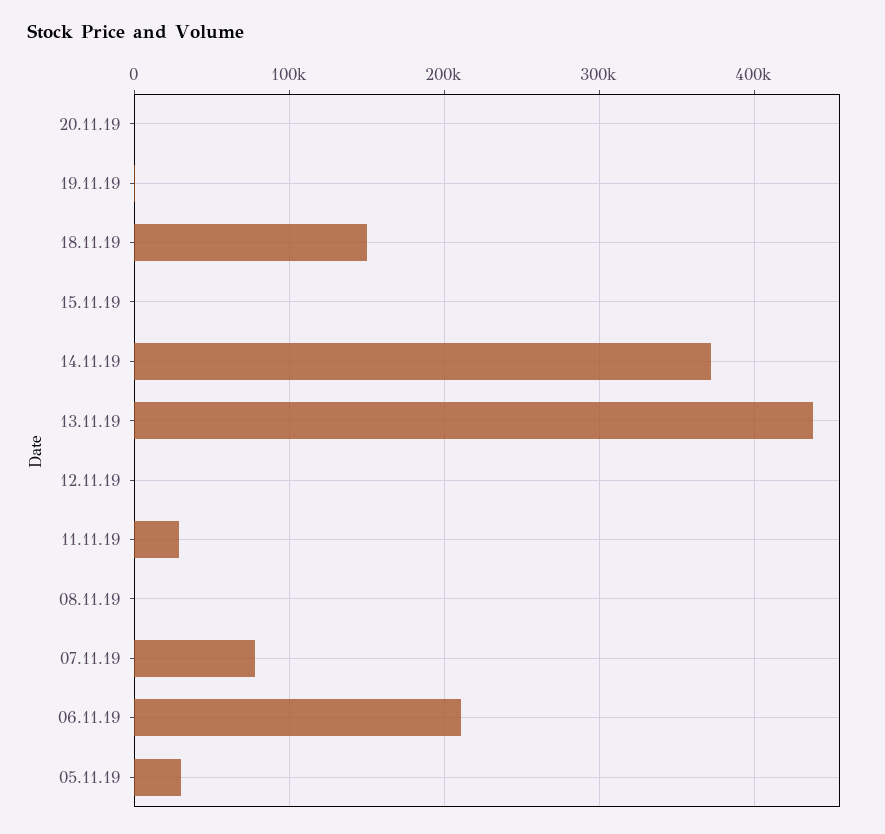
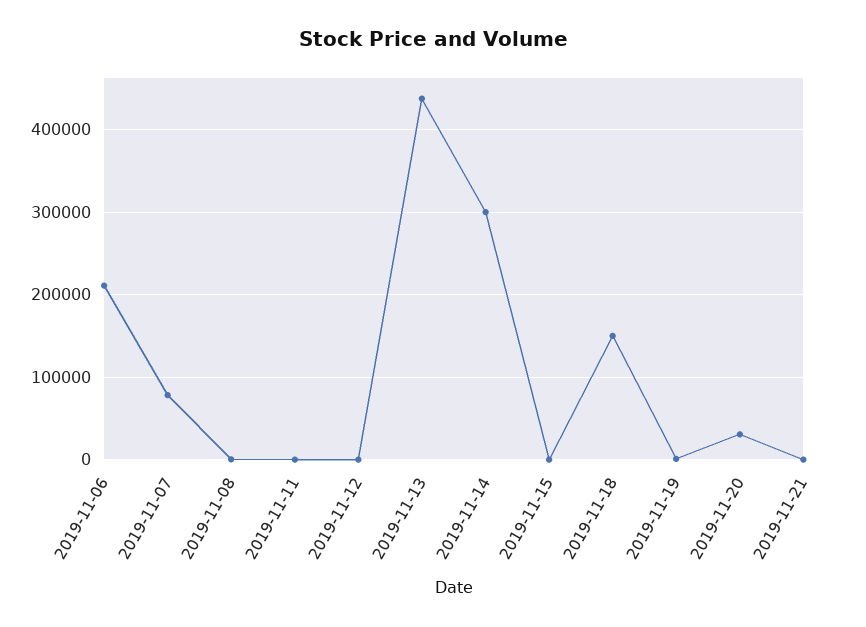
20.11.19: 0 -> 30000
14.11.19: 370000 -> 300000
11.11.19: 30000 -> 0
05.11.19: 30000 -> none
2019-11-21: none -> 0

